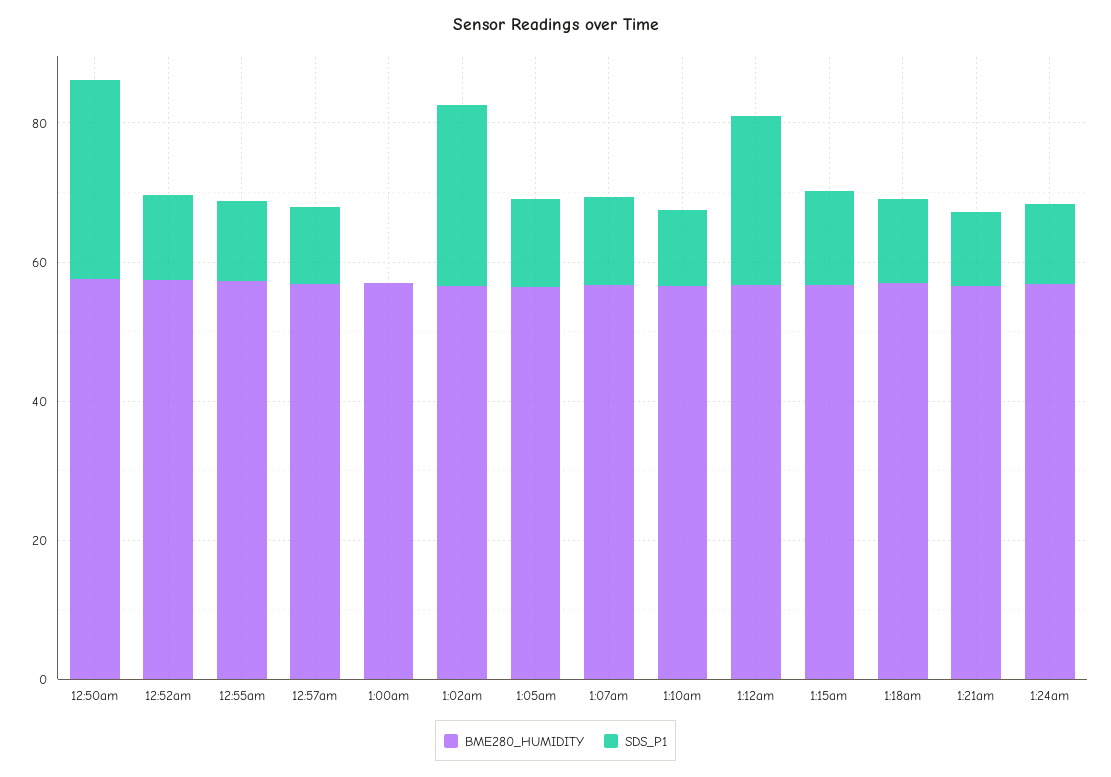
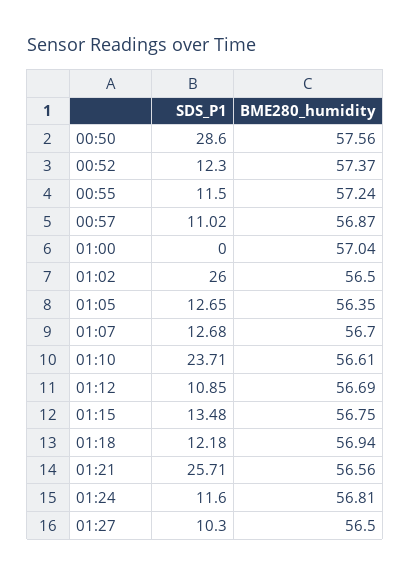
SDS_P1, 1:10am: 10 -> 23.71
SDS_P1, 1:12am: 25 -> 10.85
SDS_P1, 1:21am: 10 -> 25.71
SDS_P1, 01:27: none -> 10.3
BME280_HUMIDITY, 01:27: none -> 56.5

